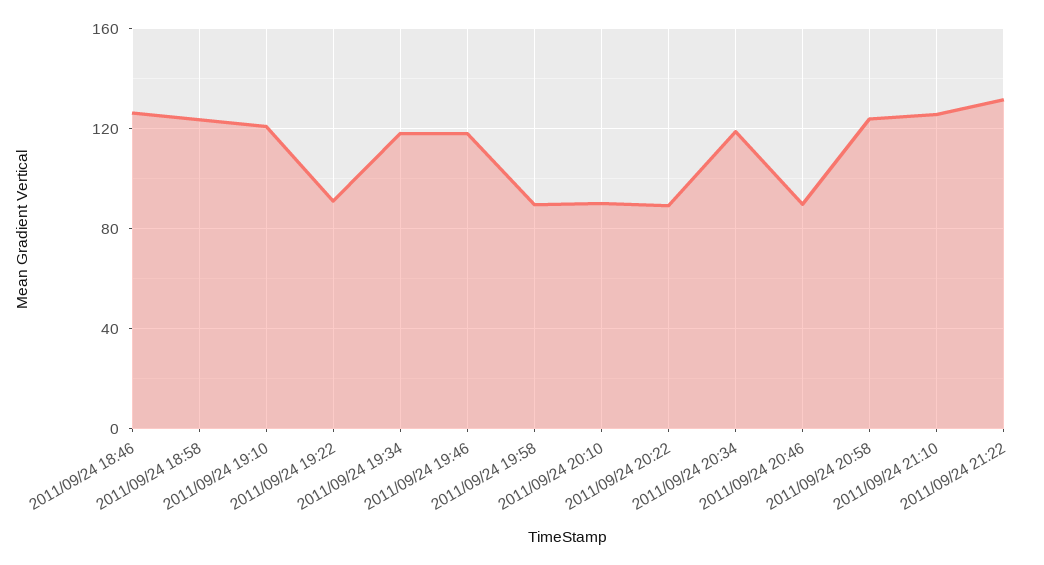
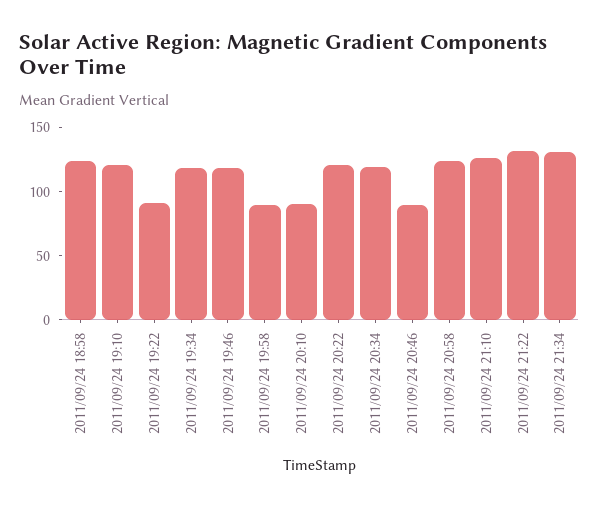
2011/09/24 18:46: 125 -> none
2011/09/24 20:22: 90 -> 120
2011/09/24 21:34: none -> 130

